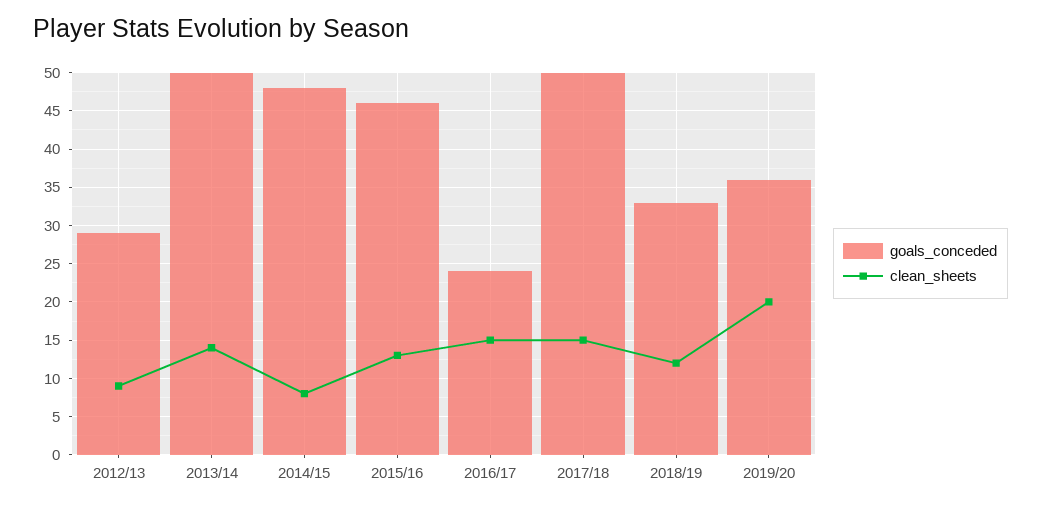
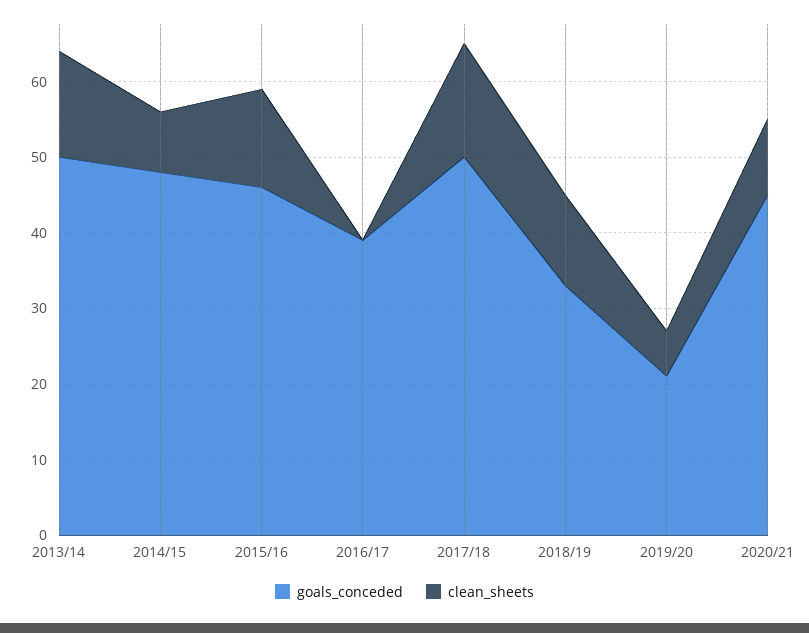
goals_conceded, 2012/13: 29 -> none
clean_sheets, 2012/13: 9 -> none
goals_conceded, 2016/17: 24 -> 40
clean_sheets, 2016/17: 15 -> 0
goals_conceded, 2019/20: 36 -> 20
clean_sheets, 2019/20: 20 -> 5
goals_conceded, 2020/21: none -> 45
clean_sheets, 2020/21: none -> 10

